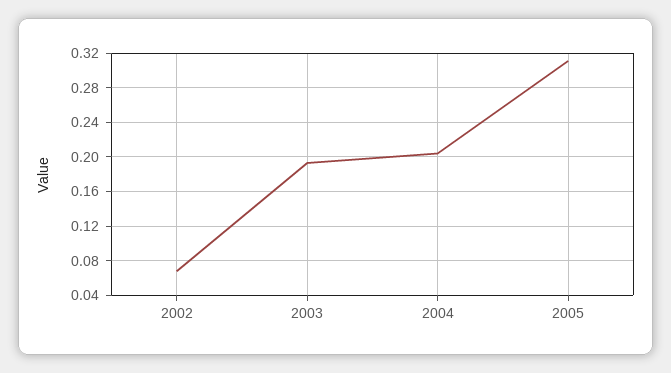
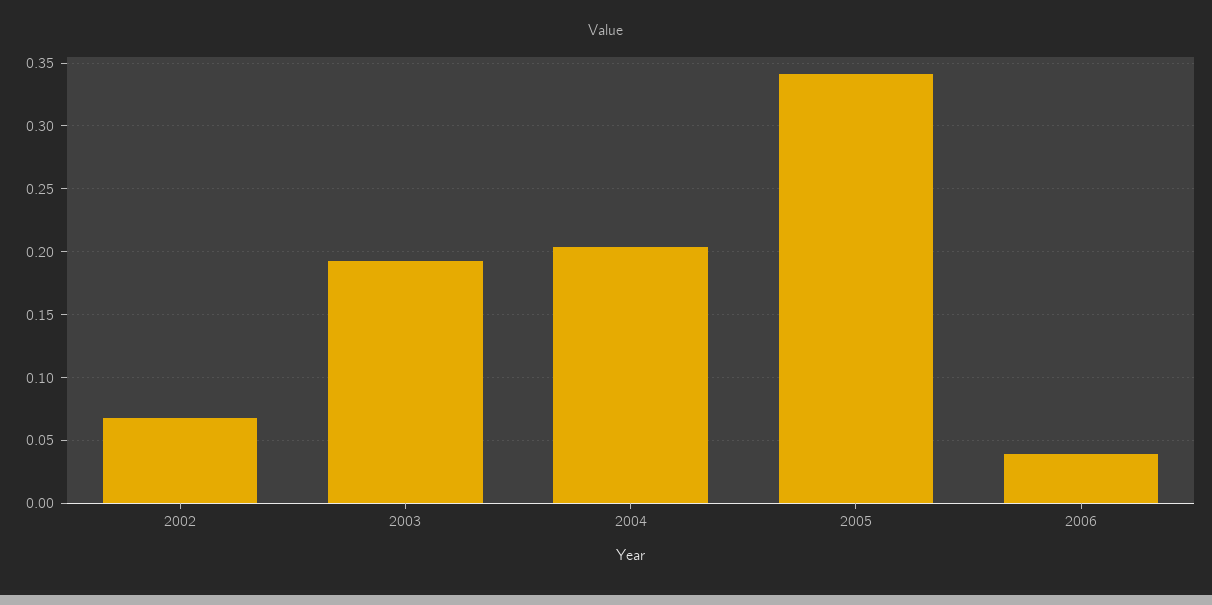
2005: 0.31 -> 0.34
2006: none -> 0.04

